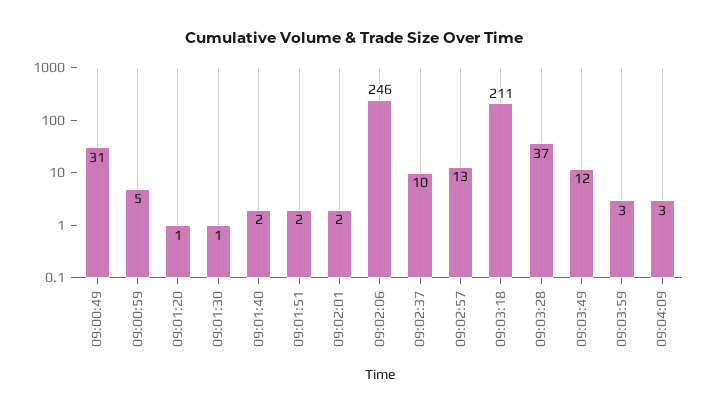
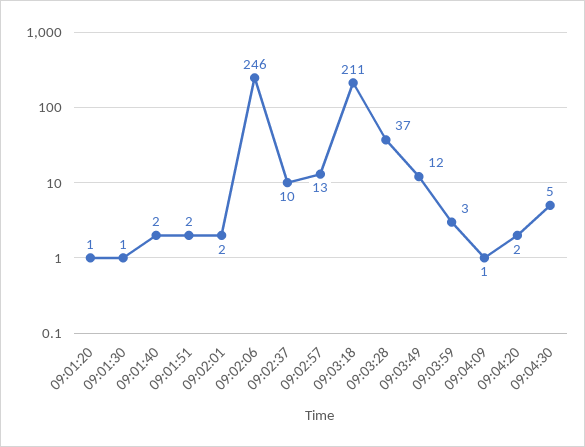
09:00:49: 31 -> none
09:00:59: 5 -> none
09:04:09: 3 -> 1
09:04:20: none -> 2
09:04:30: none -> 5

